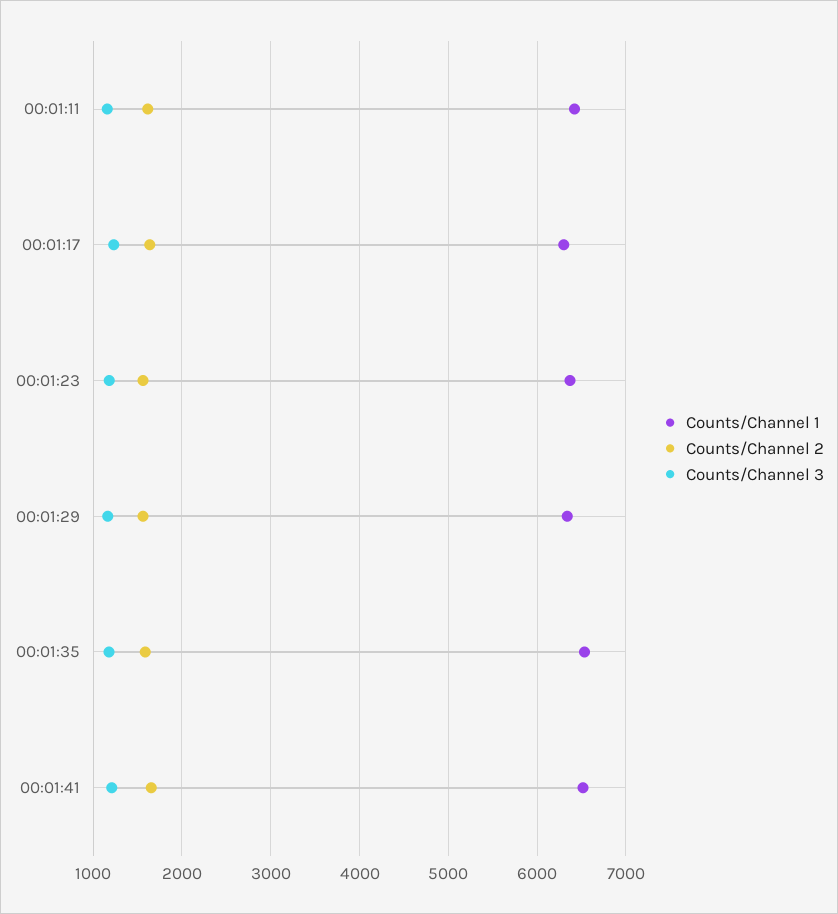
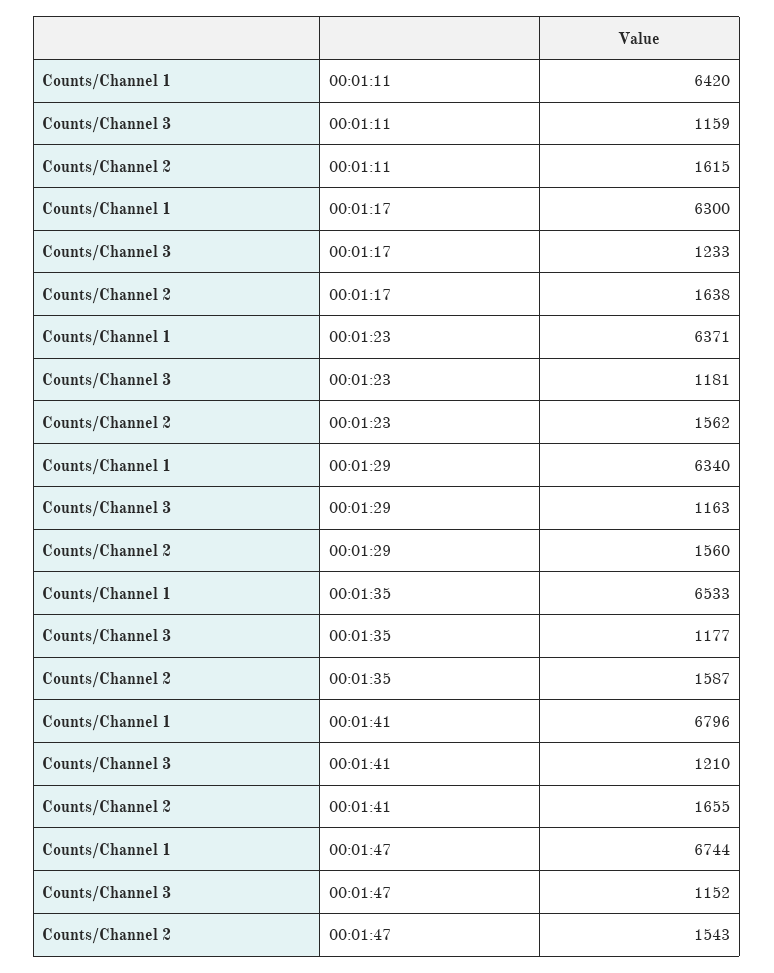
Counts/Channel 1, 00:01:41: 6500 -> 6796
Counts/Channel 1, 00:01:47: none -> 6744
Counts/Channel 3, 00:01:47: none -> 1152
Counts/Channel 2, 00:01:47: none -> 1543

